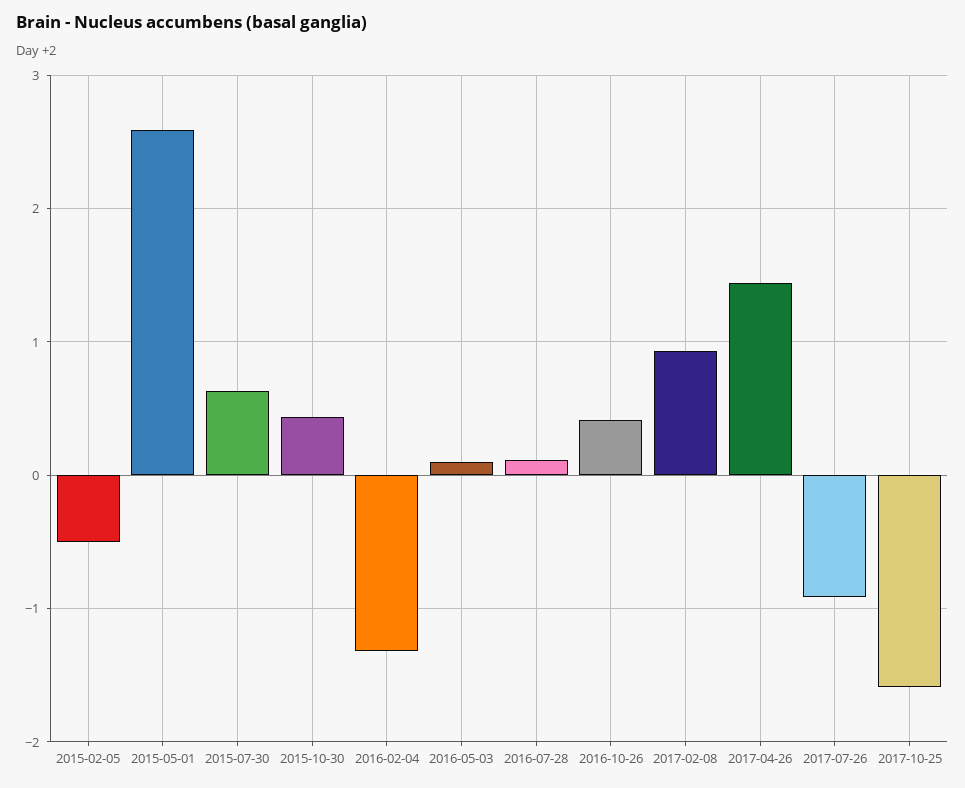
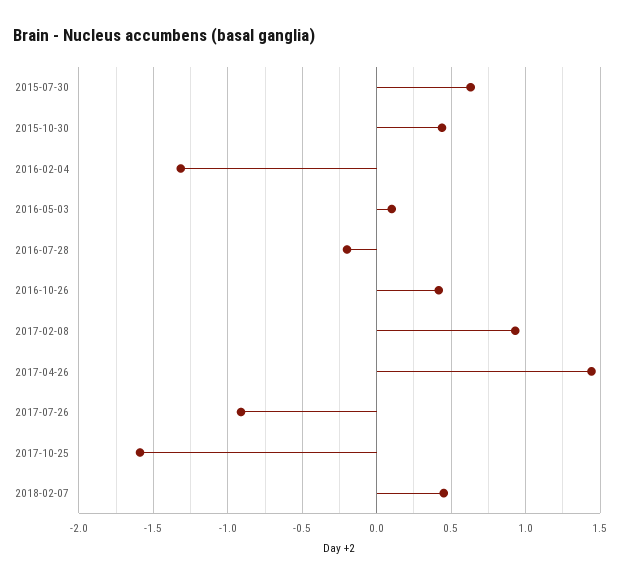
2015-02-05: -0.5 -> none
2015-05-01: 2.6 -> none
2016-07-28: 0.1 -> -0.2
2018-02-07: none -> 0.45

